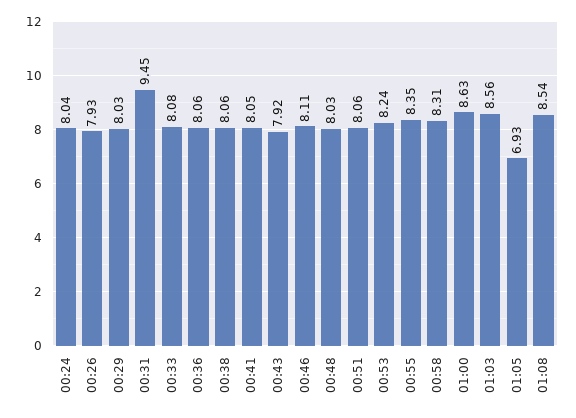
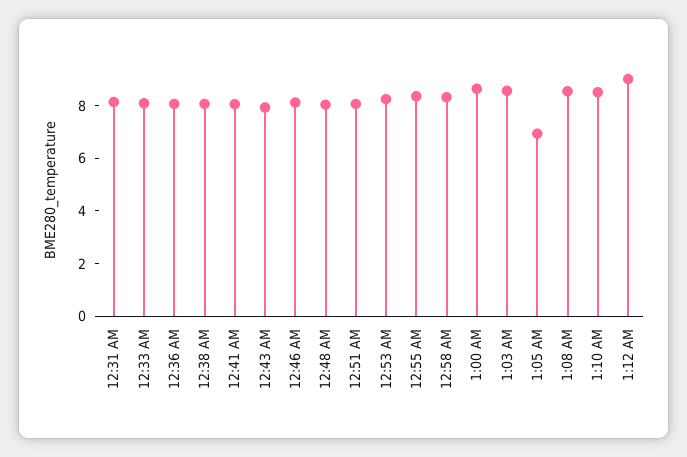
00:24: 8.04 -> none
00:26: 7.93 -> none
00:29: 8.03 -> none
00:31: 9.45 -> 8
1:10 AM: none -> 8.5
1:12 AM: none -> 9

